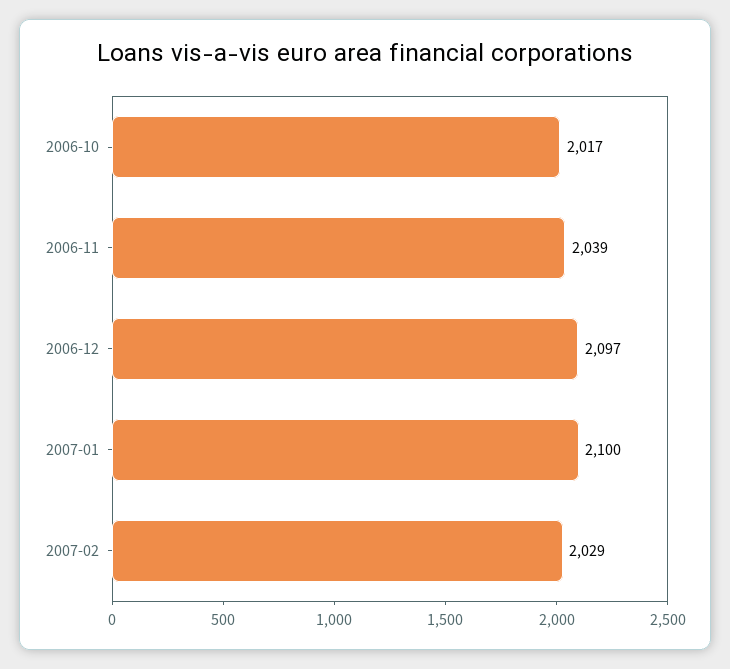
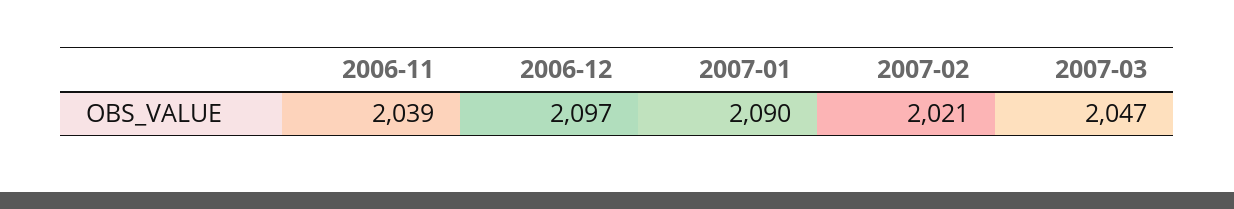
2006-10: 2017 -> none
2007-01: 2100 -> 2090
2007-02: 2029 -> 2021
2007-03: none -> 2047

